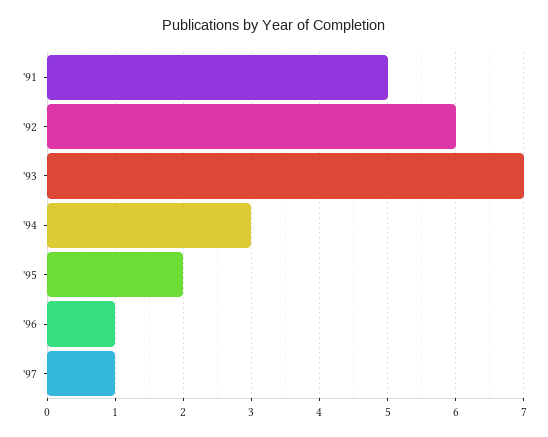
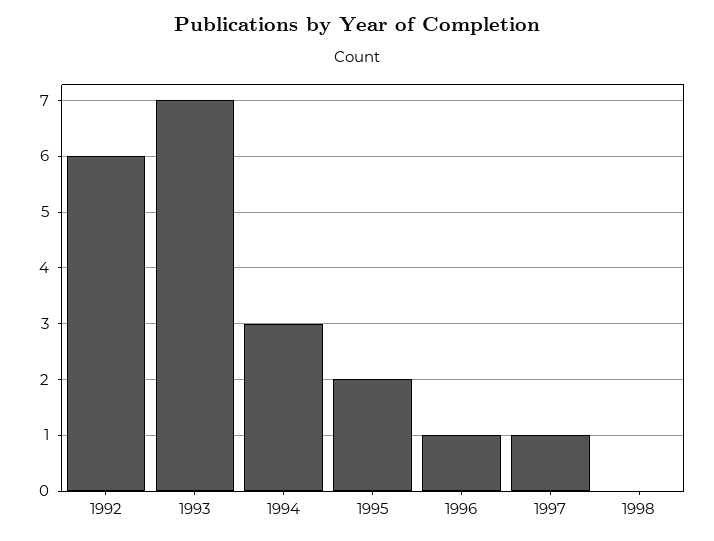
'91: 5 -> none
1998: none -> 0

